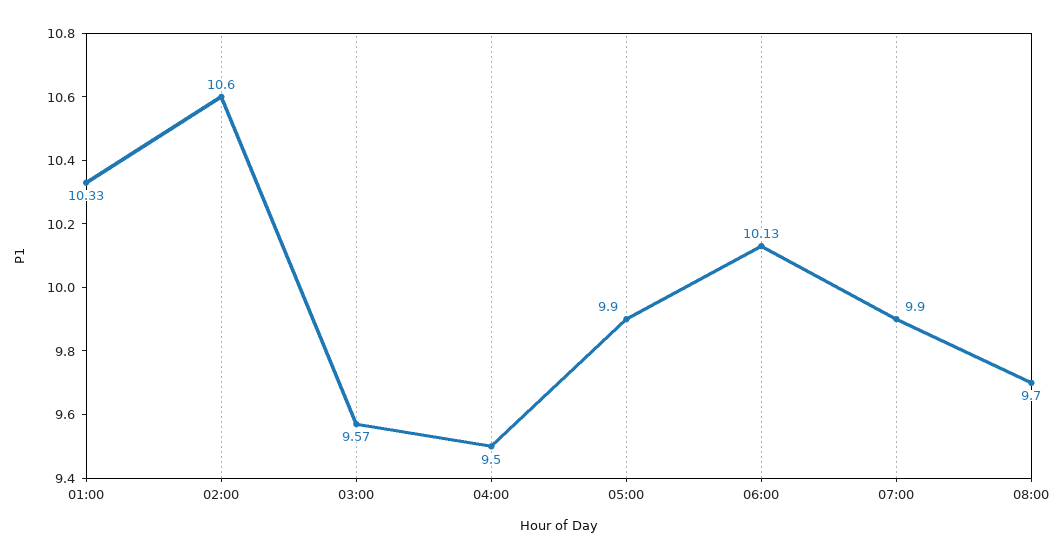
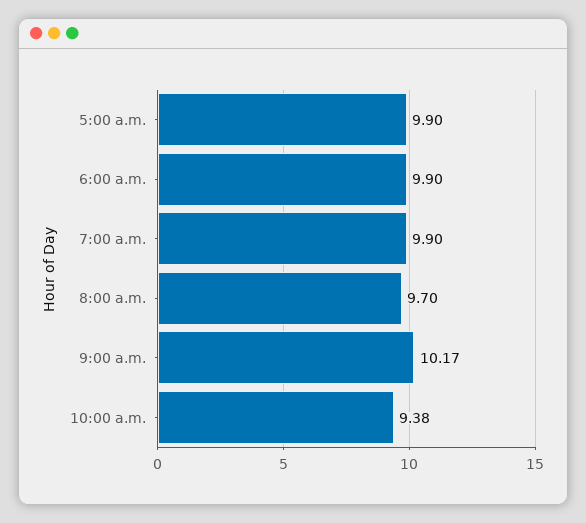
01:00: 10.33 -> none
02:00: 10.6 -> none
03:00: 9.57 -> none
04:00: 9.5 -> none
06:00: 10.13 -> 9.9
9:00 a.m.: none -> 10.17
10:00 a.m.: none -> 9.38

